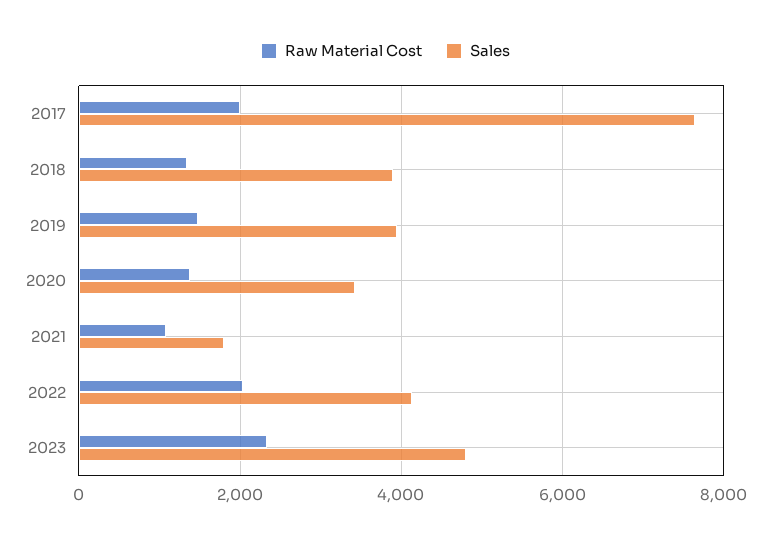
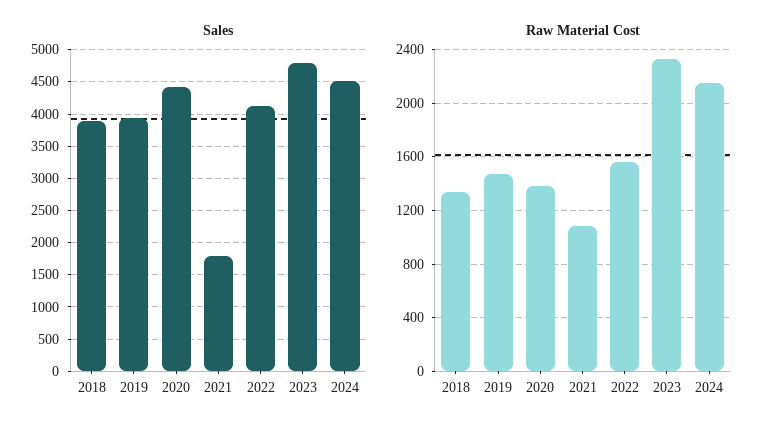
Raw Material Cost, 2017: 2000 -> none
Sales, 2017: 7600 -> none
Sales, 2020: 3400 -> 4400
Raw Material Cost, 2022: 2000 -> 1550
Sales, 2024: none -> 4500
Raw Material Cost, 2024: none -> 2150

